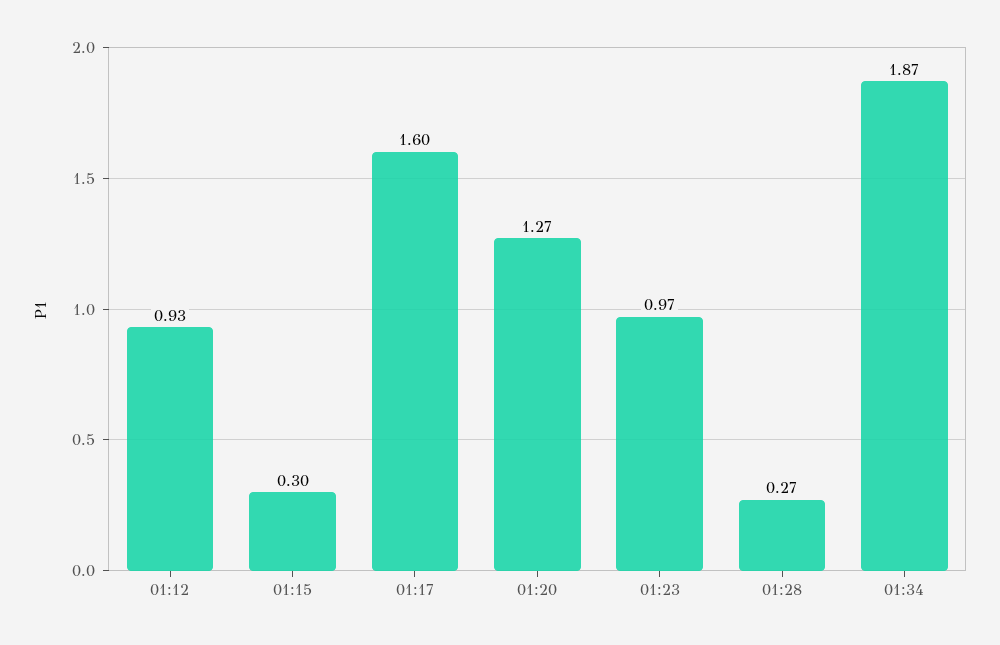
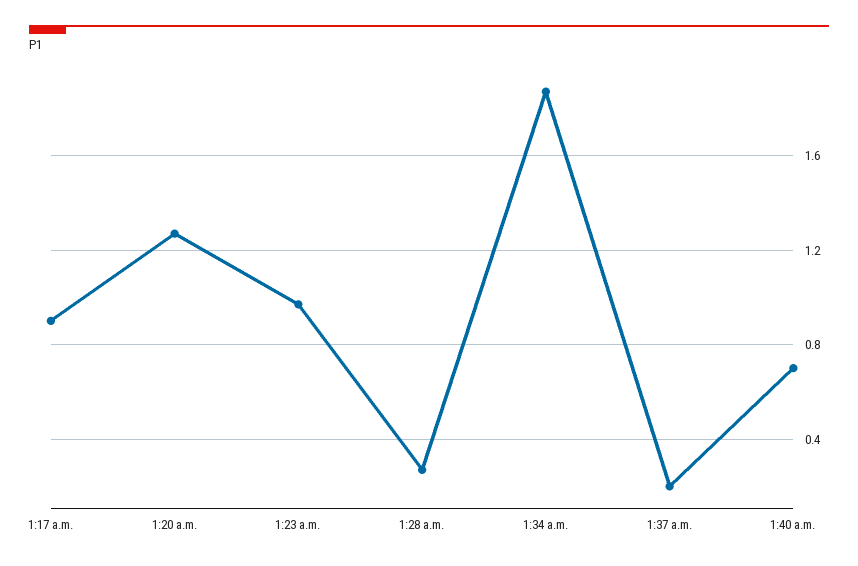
01:12: 0.93 -> none
01:15: 0.3 -> none
01:17: 1.6 -> 0.9
1:37 a.m.: none -> 0.2
1:40 a.m.: none -> 0.7

